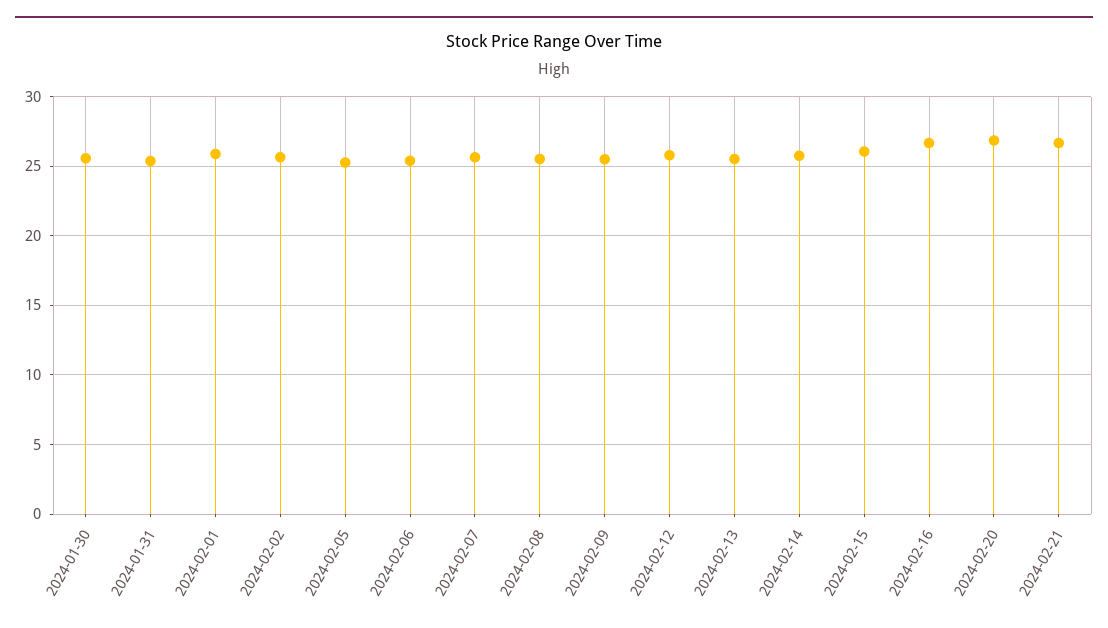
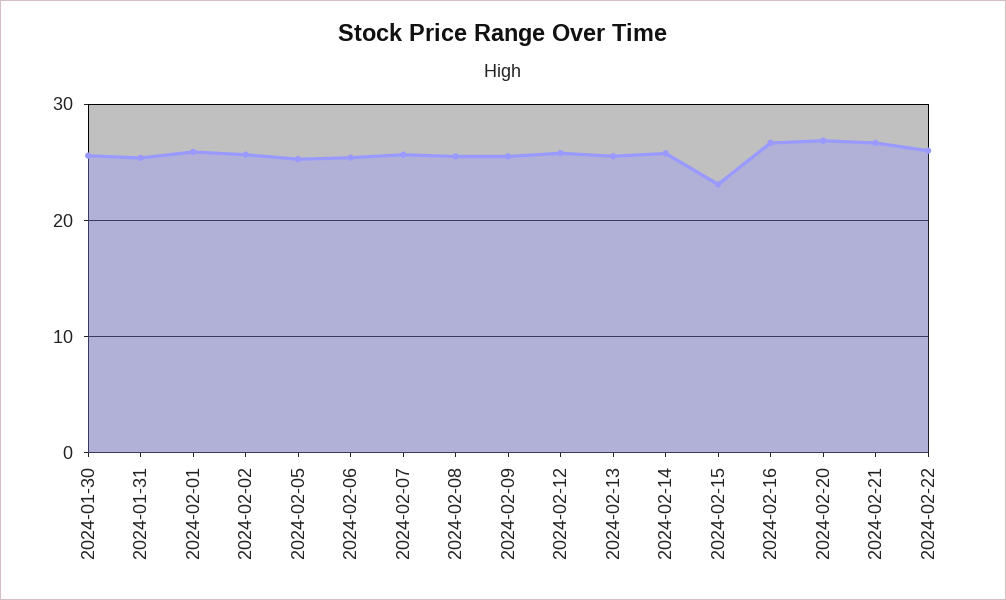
2024-02-15: 26 -> 23
2024-02-22: none -> 26

